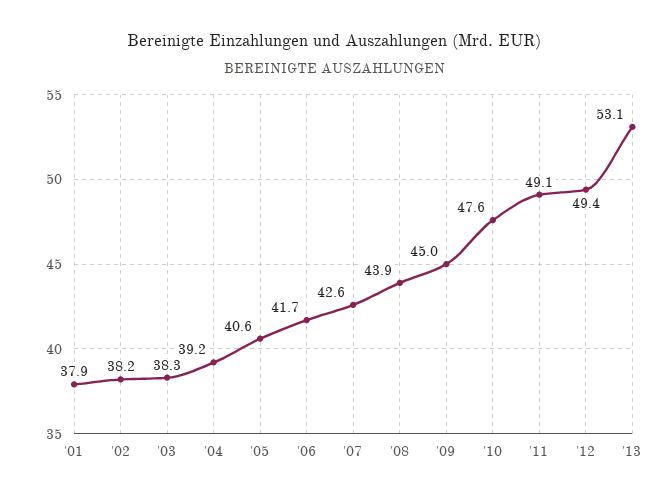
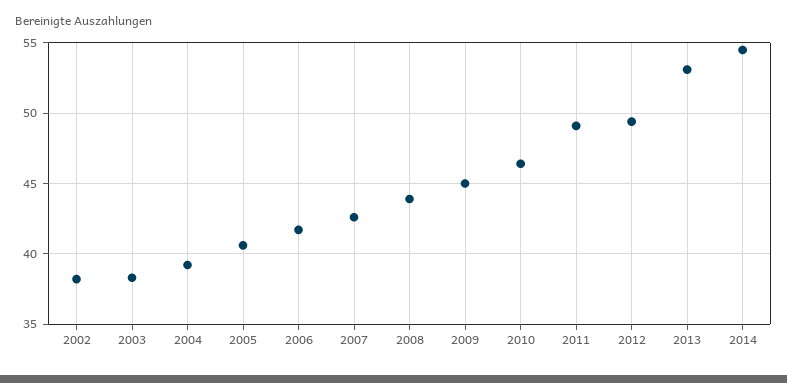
'01: 37.9 -> none
'10: 47.6 -> 46.5
2014: none -> 54.5

